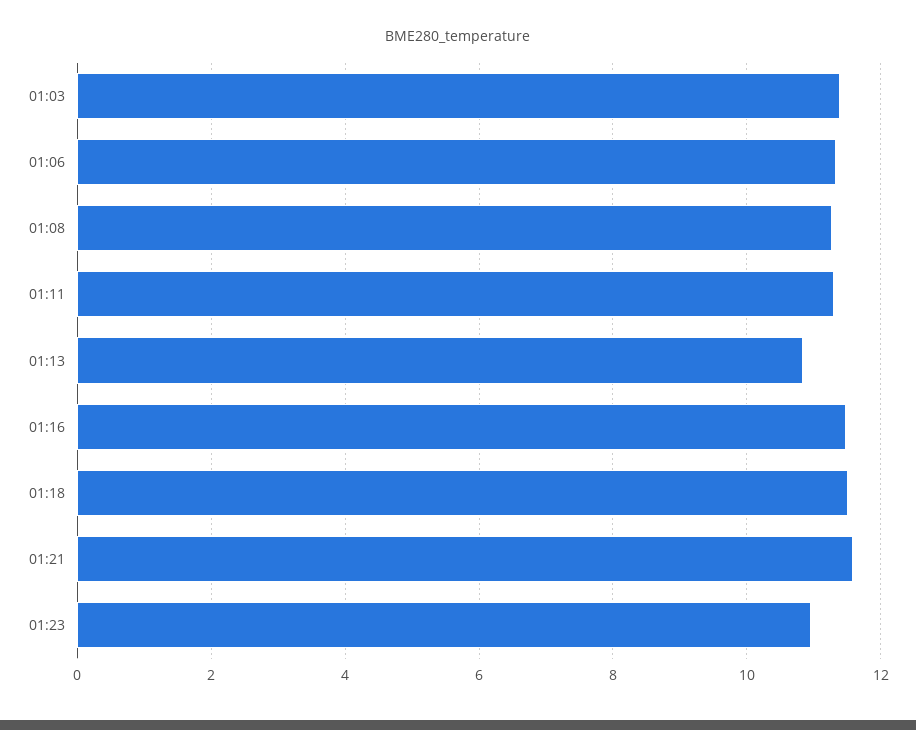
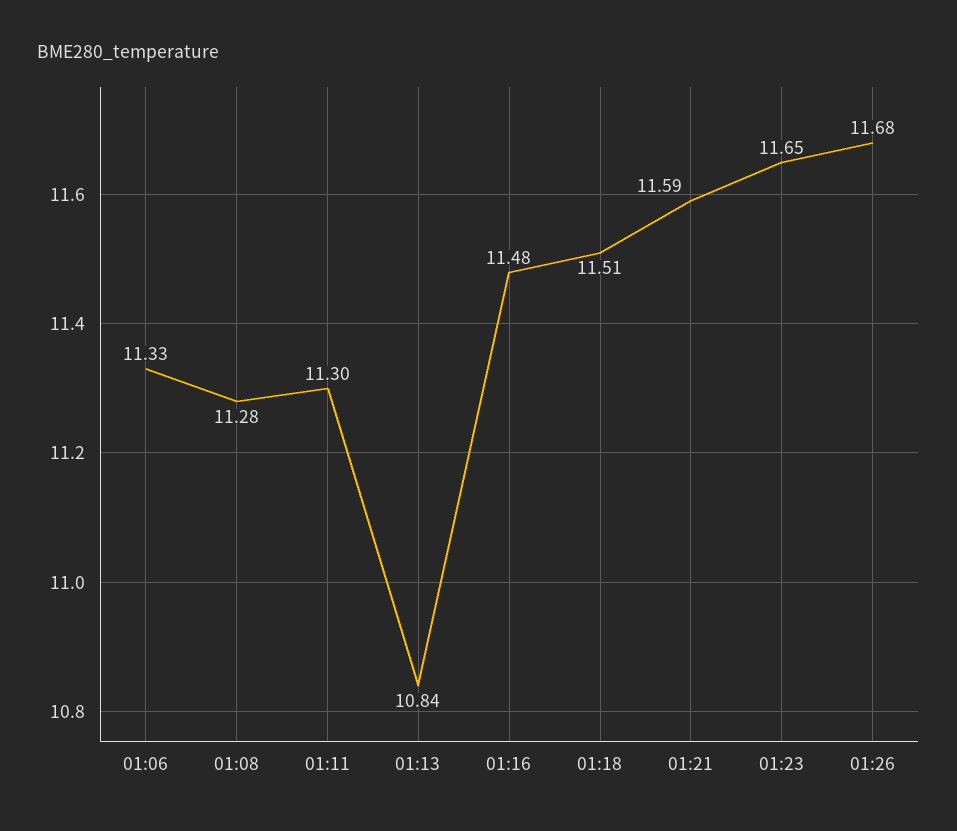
01:03: 11.4 -> none
01:23: 11 -> 11.65
01:26: none -> 11.68

